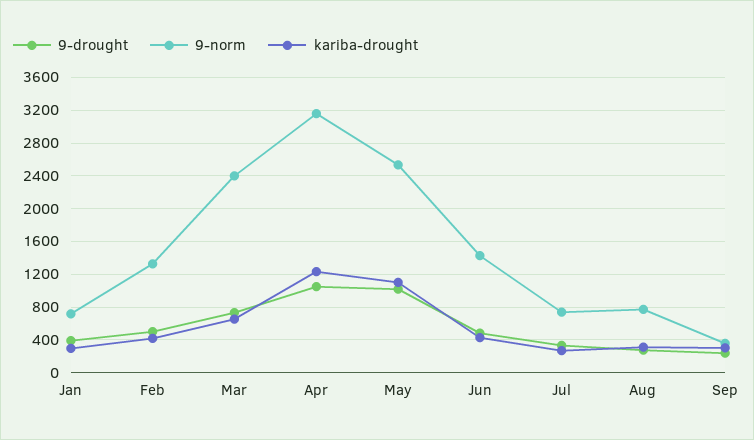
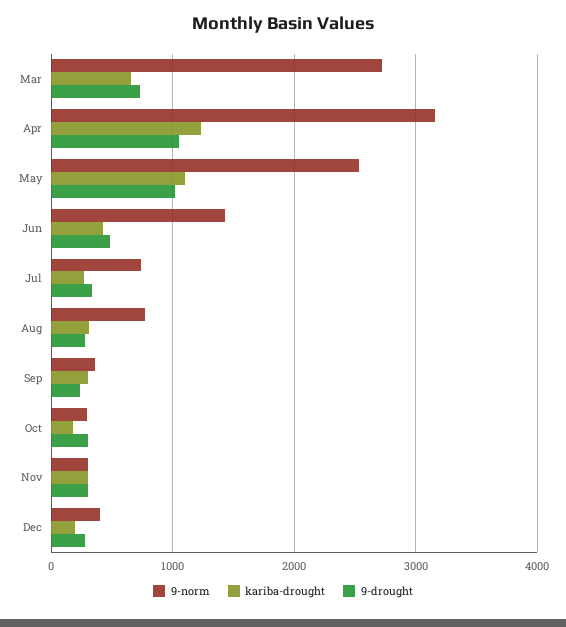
9-drought, Jan: 400 -> none
9-norm, Jan: 700 -> none
kariba-drought, Jan: 300 -> none
9-drought, Feb: 500 -> none
9-norm, Feb: 1300 -> none
kariba-drought, Feb: 400 -> none
9-norm, Mar: 2400 -> 2700
9-norm, Oct: none -> 300
kariba-drought, Oct: none -> 200
9-drought, Oct: none -> 300
9-norm, Nov: none -> 300
kariba-drought, Nov: none -> 300
9-drought, Nov: none -> 300
9-norm, Dec: none -> 400
kariba-drought, Dec: none -> 200
9-drought, Dec: none -> 300

